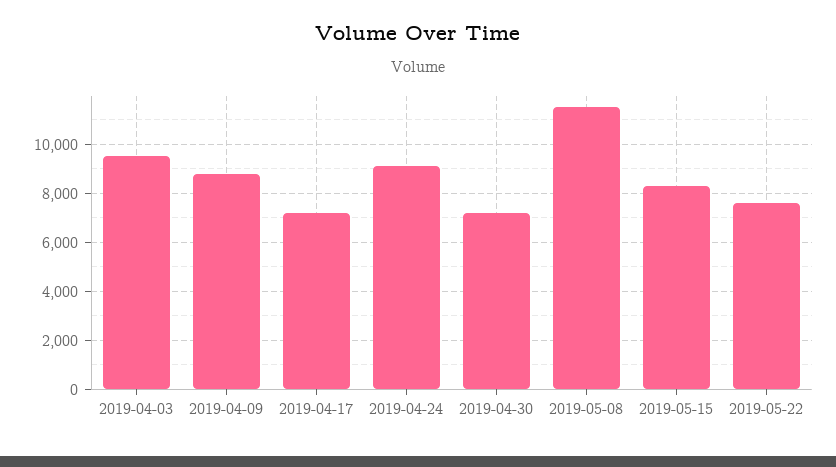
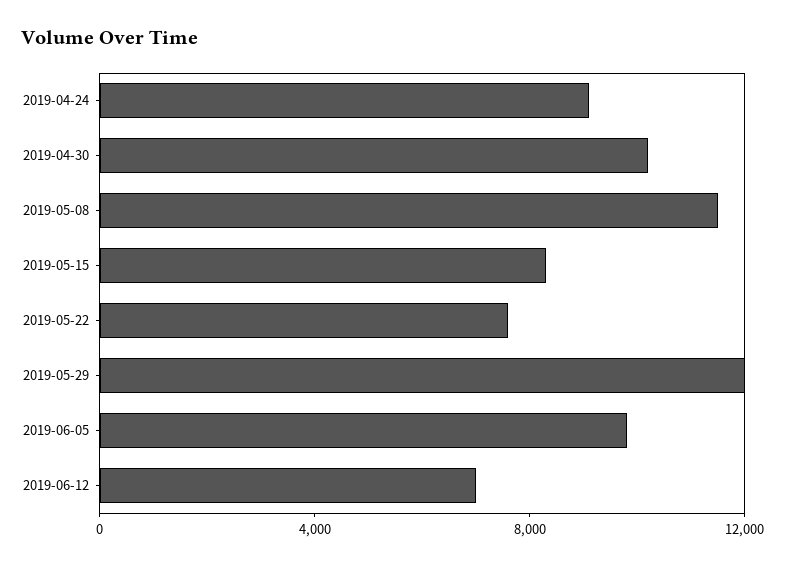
2019-04-03: 9500 -> none
2019-04-09: 8750 -> none
2019-04-17: 7250 -> none
2019-04-30: 7250 -> 10000
2019-05-29: none -> 12000
2019-06-05: none -> 10000
2019-06-12: none -> 7000

